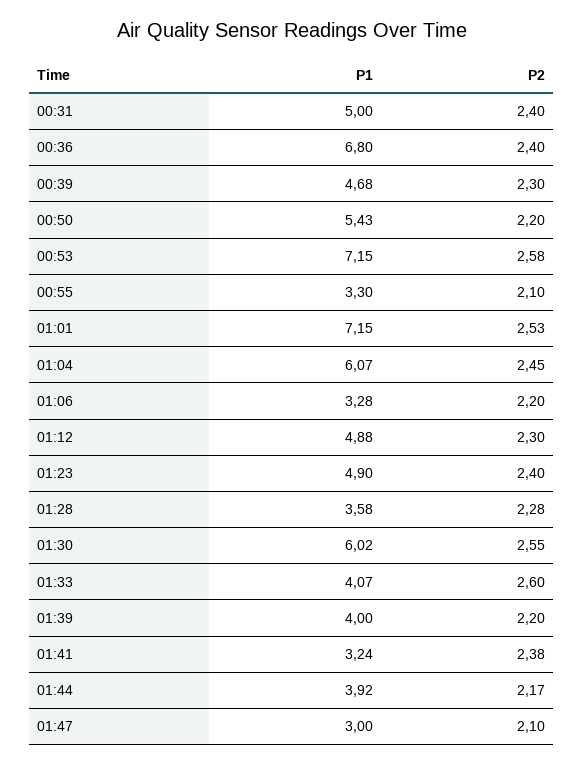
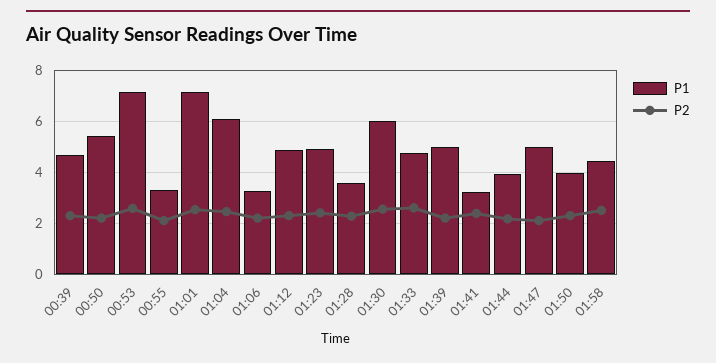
P1, 00:31: 5 -> none
P2, 00:31: 2.4 -> none
P1, 00:36: 6.8 -> none
P2, 00:36: 2.4 -> none
P1, 01:33: 4.07 -> 4.75
P1, 01:39: 4 -> 5
P1, 01:47: 3 -> 5
P1, 01:50: none -> 4
P2, 01:50: none -> 2.25
P1, 01:58: none -> 4.5
P2, 01:58: none -> 2.5

